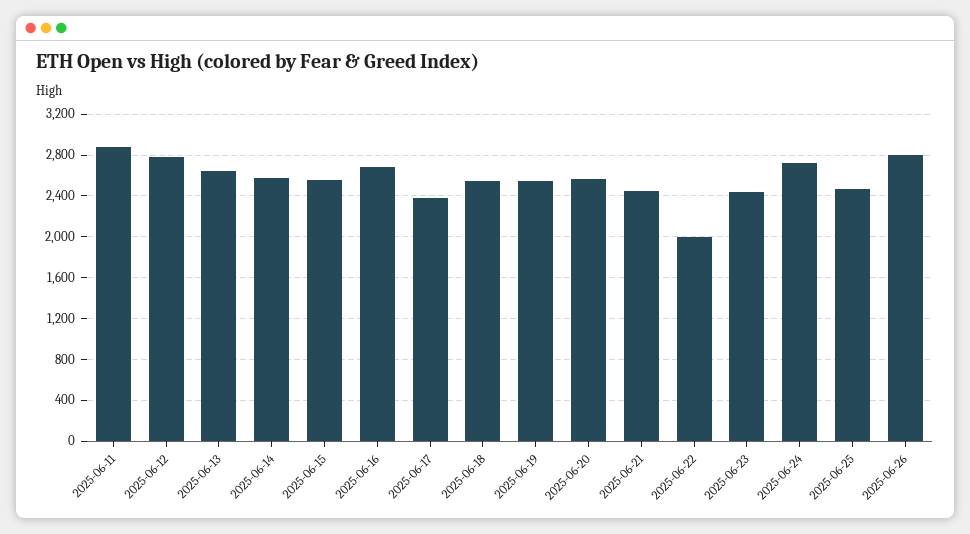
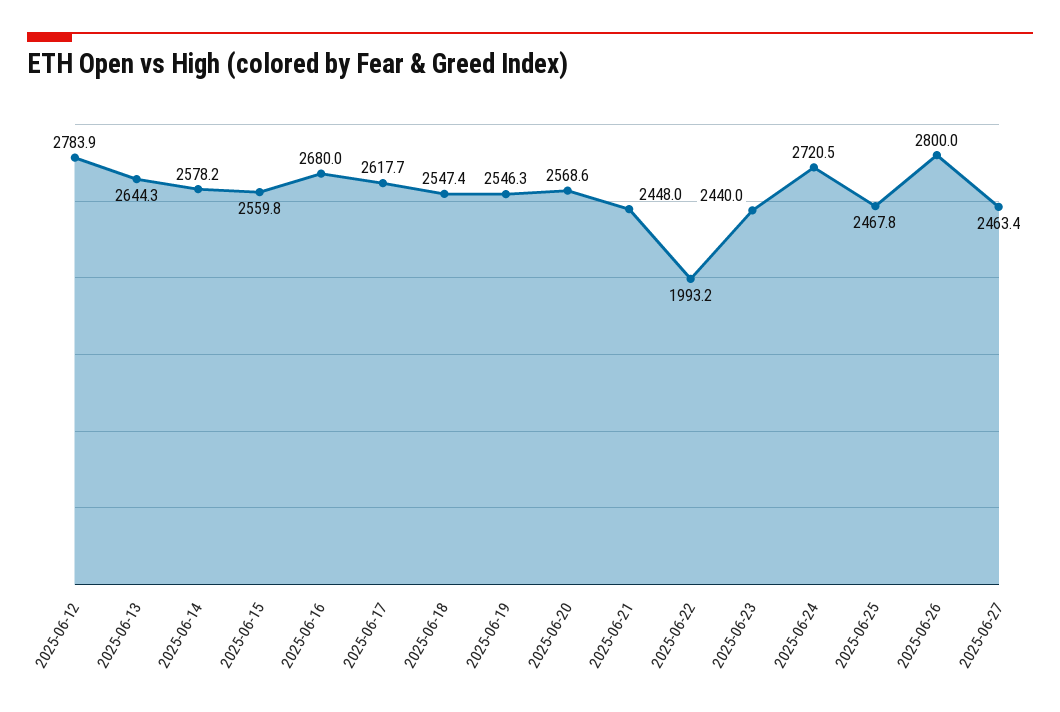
2025-06-11: 2900 -> none
2025-06-17: 2400 -> 2617.7
2025-06-27: none -> 2463.4

